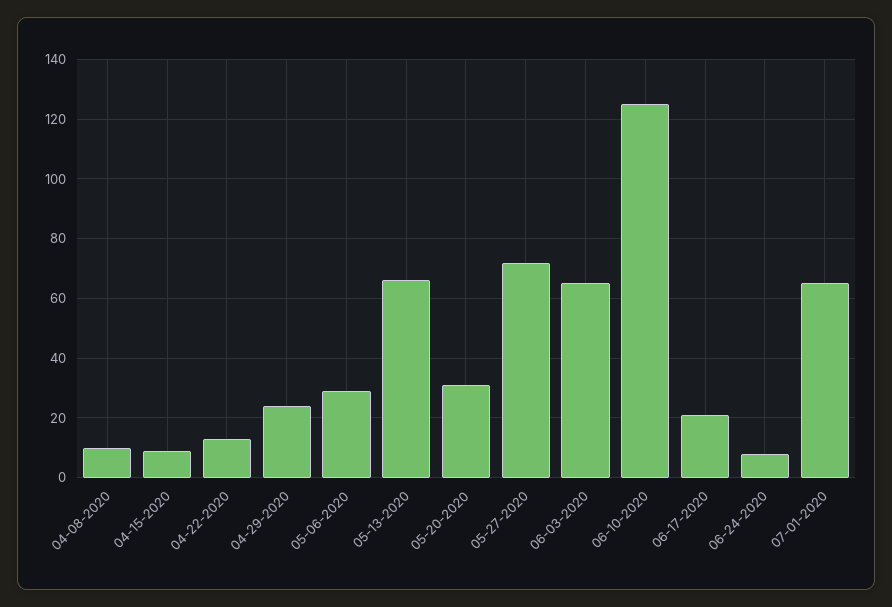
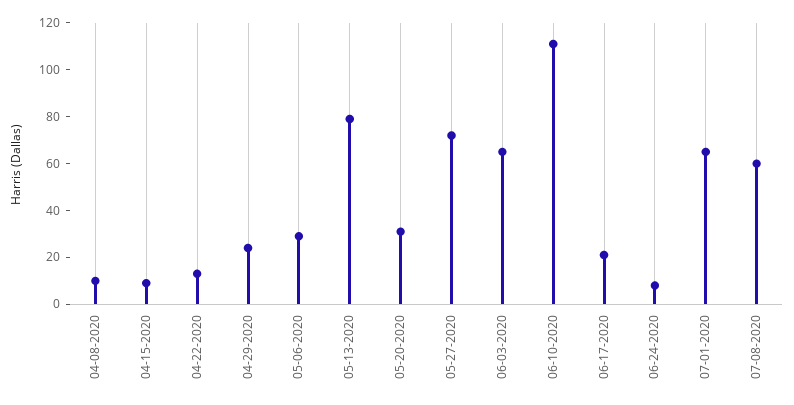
05-13-2020: 65 -> 80
06-10-2020: 125 -> 110
07-08-2020: none -> 60

